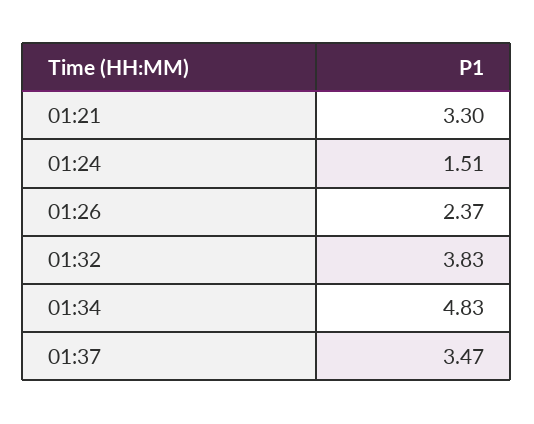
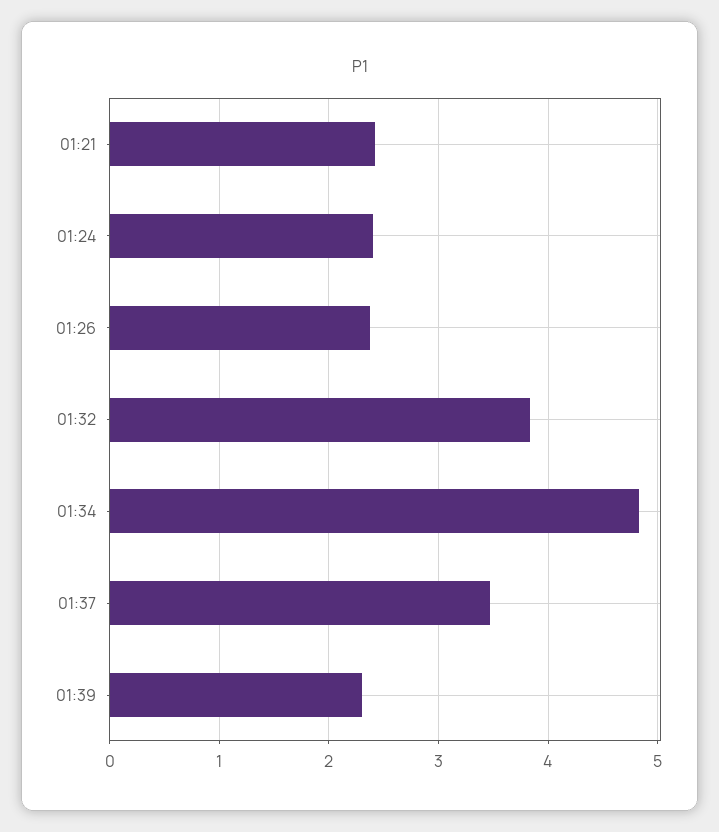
01:21: 3.3 -> 2.4
01:24: 1.51 -> 2.4
01:39: none -> 2.3

